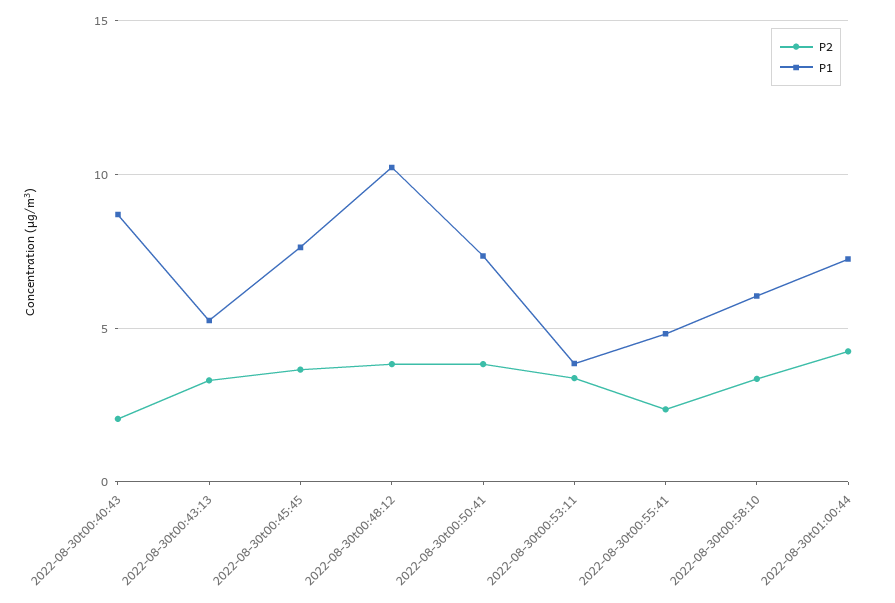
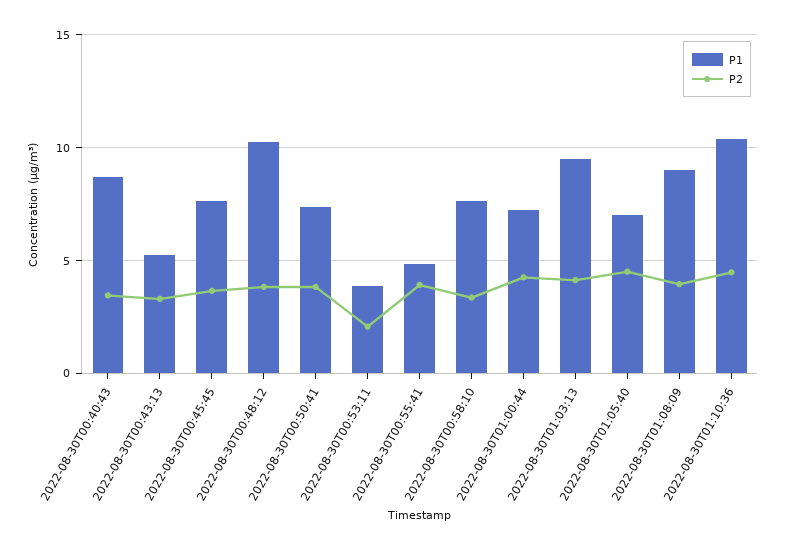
P2, 2022-08-30t00:40:43: 2 -> 3.5
P2, 2022-08-30t00:53:11: 3.5 -> 2
P2, 2022-08-30t00:55:41: 2.5 -> 4
P1, 2022-08-30t00:58:10: 6 -> 7.5
P1, 2022-08-30T01:03:13: none -> 9.5
P2, 2022-08-30T01:03:13: none -> 4
P1, 2022-08-30T01:05:40: none -> 7
P2, 2022-08-30T01:05:40: none -> 4.5
P1, 2022-08-30T01:08:09: none -> 9
P2, 2022-08-30T01:08:09: none -> 4
P1, 2022-08-30T01:10:36: none -> 10.5
P2, 2022-08-30T01:10:36: none -> 4.5

